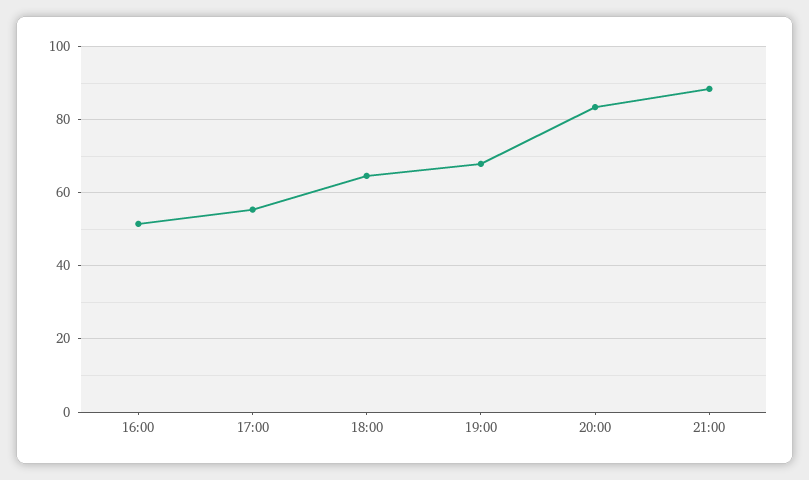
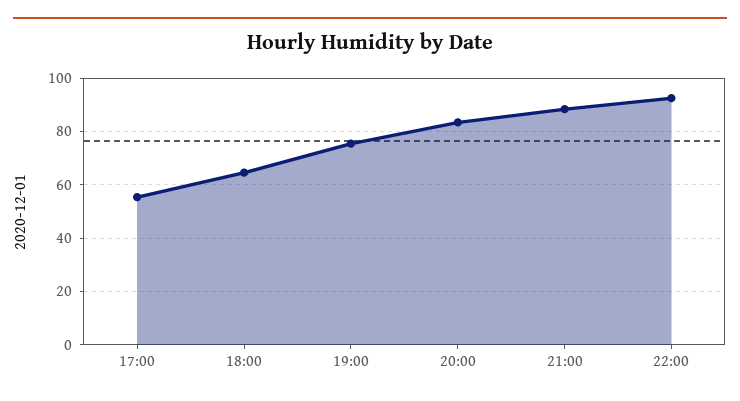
16:00: 52 -> none
19:00: 68 -> 75
22:00: none -> 92.5

